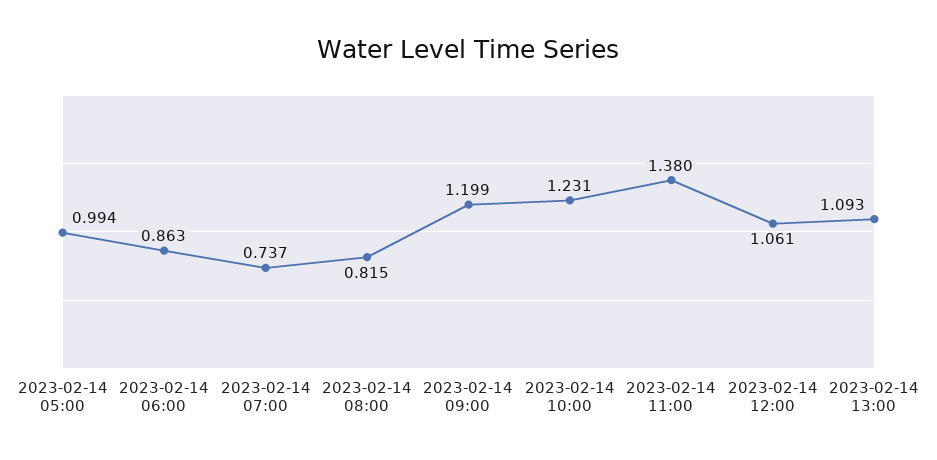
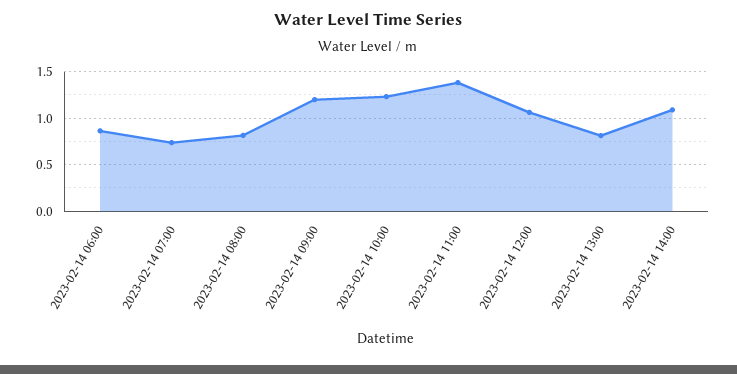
2023-02-14 05:00: 0.994 -> none
2023-02-14 13:00: 1.093 -> 0.8
2023-02-14 14:00: none -> 1.1

